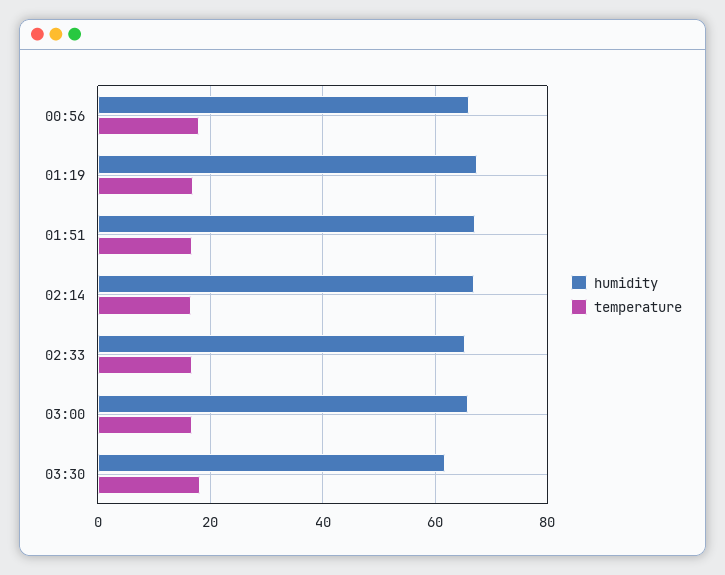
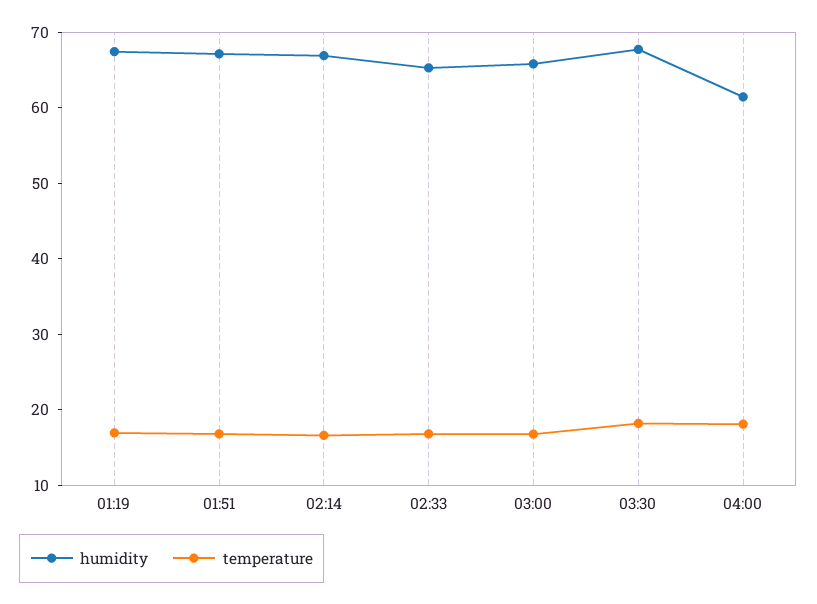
humidity, 00:56: 66 -> none
temperature, 00:56: 18 -> none
humidity, 03:30: 62 -> 68
humidity, 04:00: none -> 62
temperature, 04:00: none -> 18

